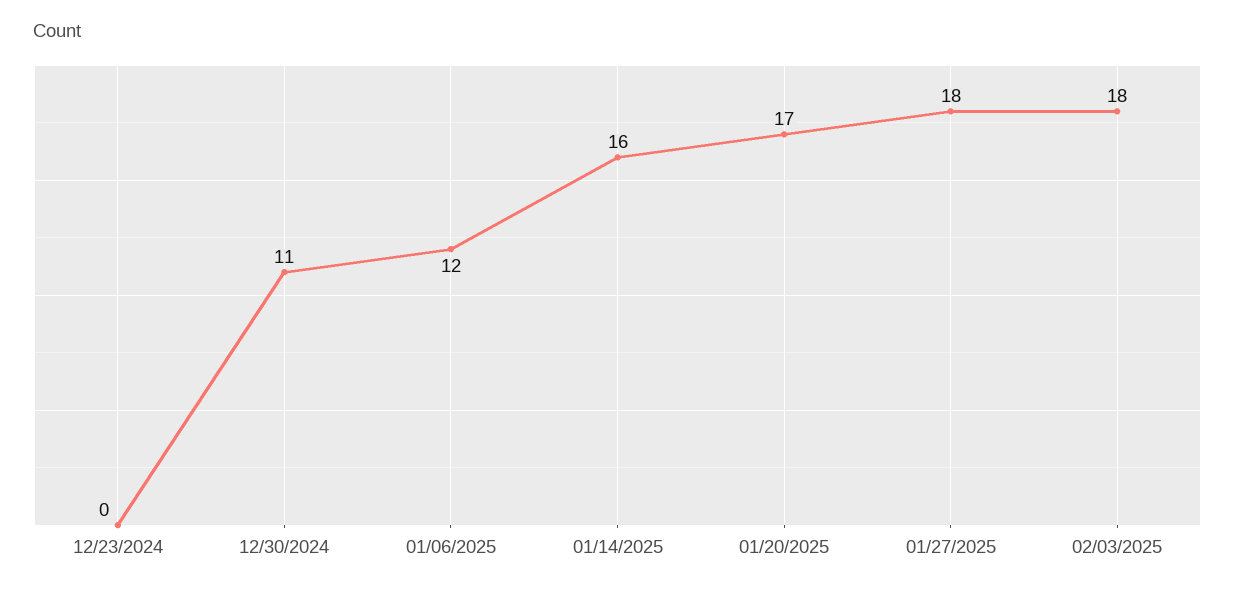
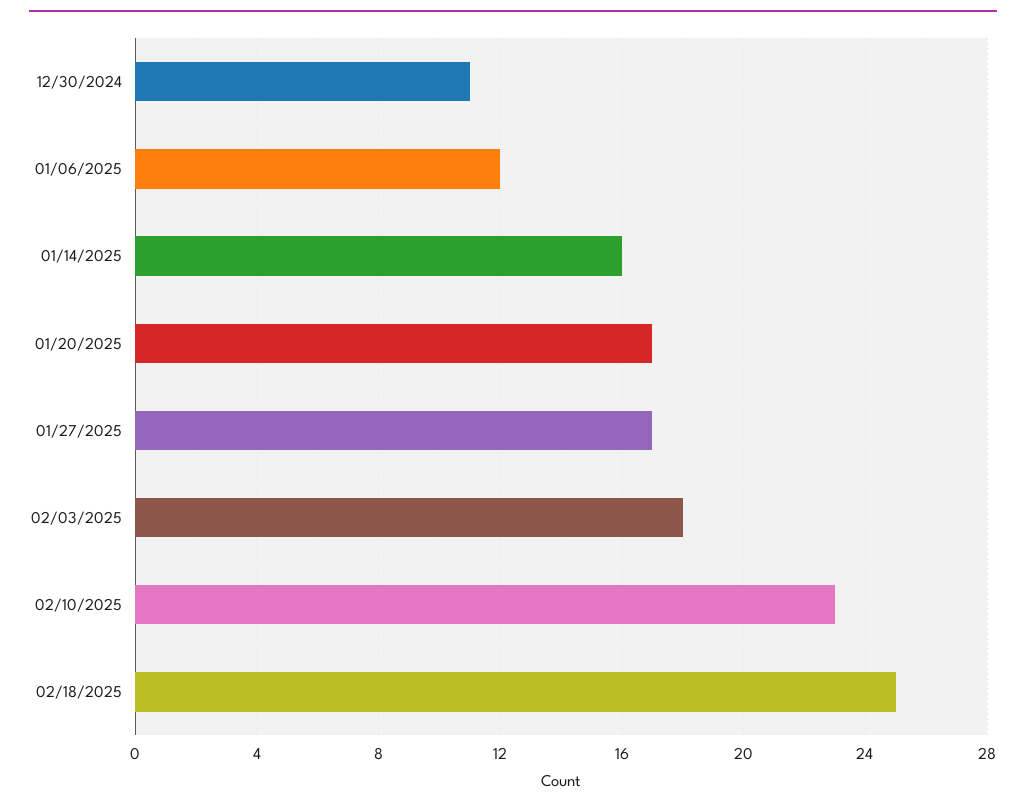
12/23/2024: 0 -> none
01/27/2025: 18 -> 17
02/10/2025: none -> 23
02/18/2025: none -> 25

